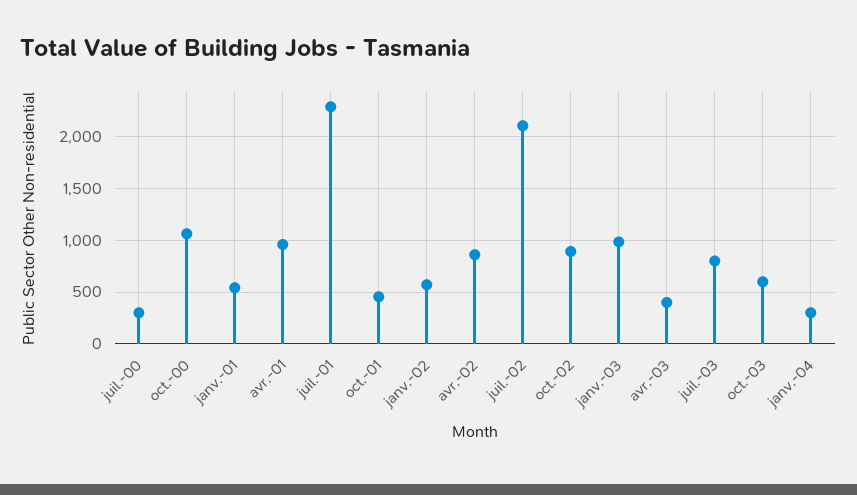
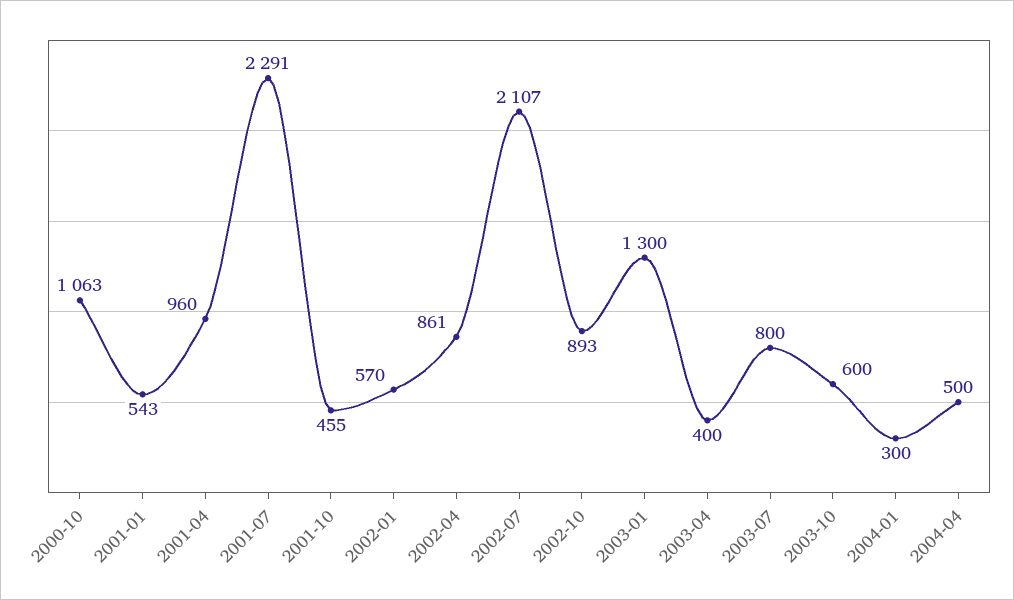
juil.-00: 300 -> none
janv.-03: 1000 -> 1300
2004-04: none -> 500

